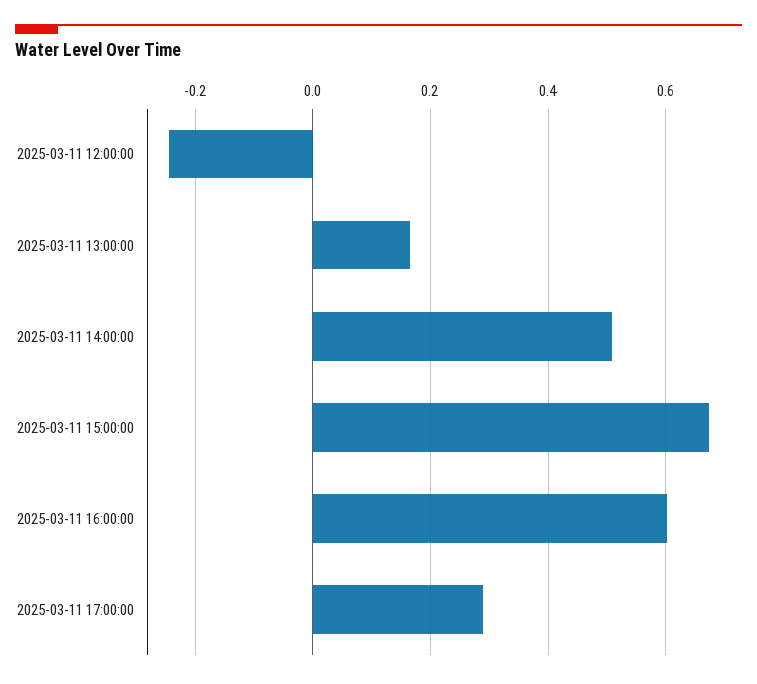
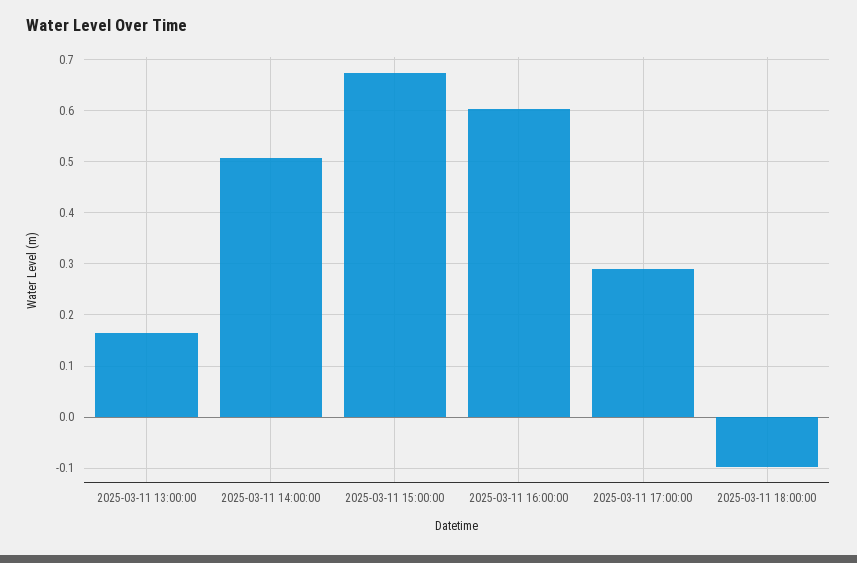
2025-03-11 12:00:00: -0.24 -> none
2025-03-11 18:00:00: none -> -0.1

